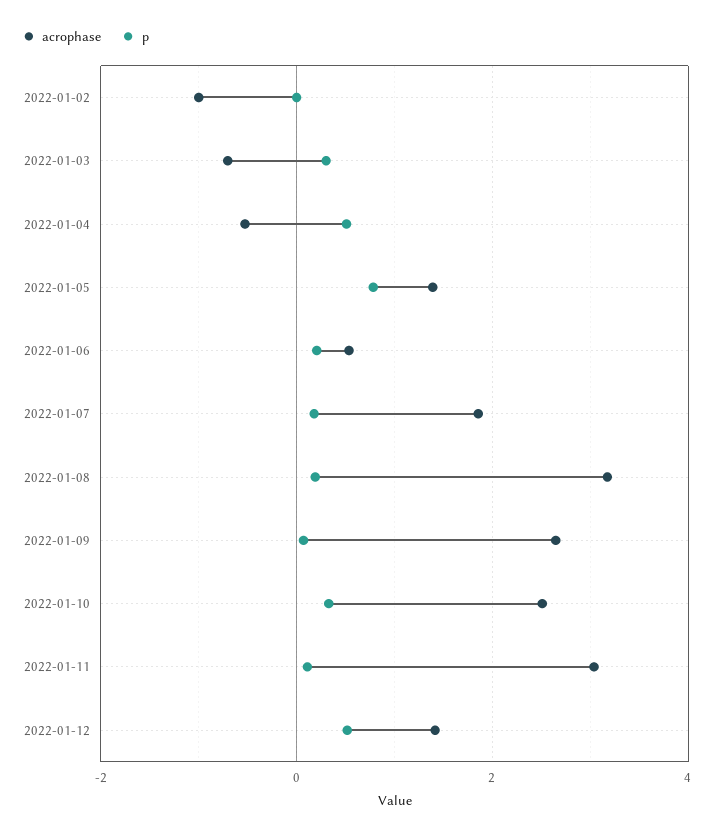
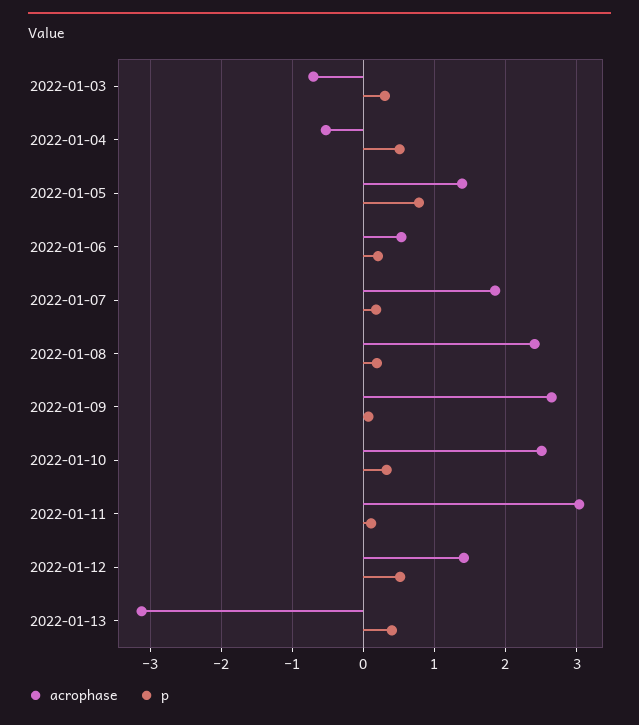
acrophase, 2022-01-02: -1 -> none
p, 2022-01-02: 0 -> none
acrophase, 2022-01-08: 3.2 -> 2.4
acrophase, 2022-01-13: none -> -3.1
p, 2022-01-13: none -> 0.4

